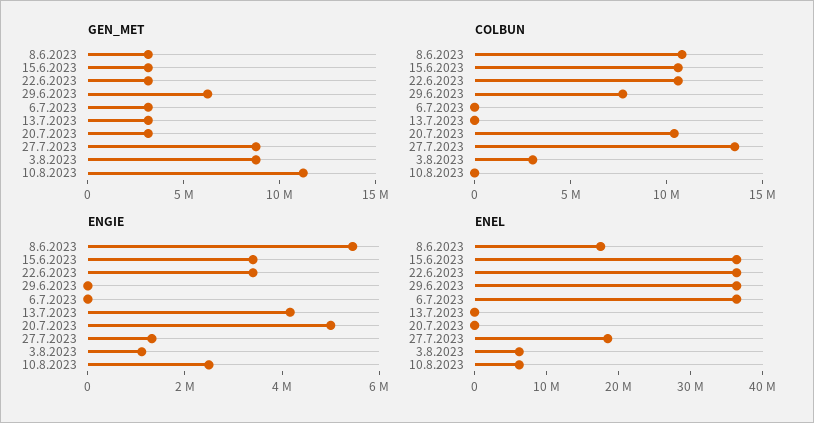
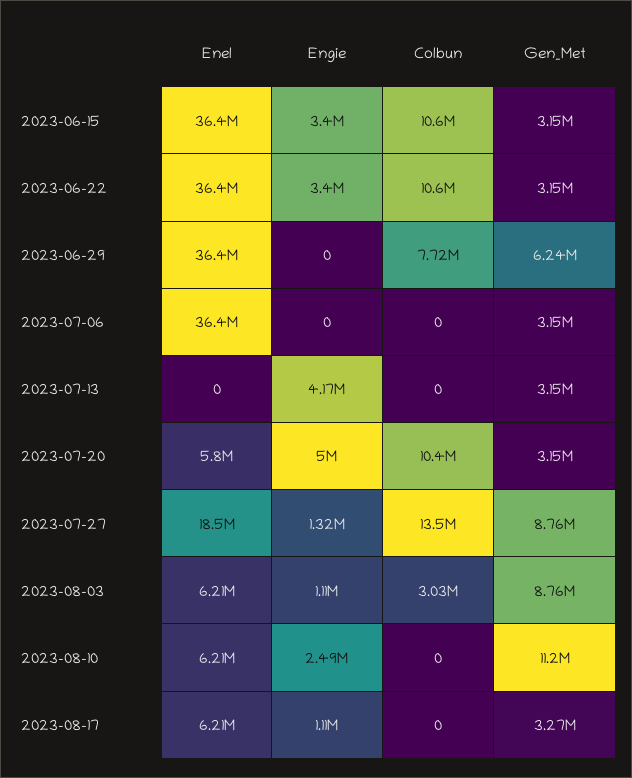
GEN_MET, 8.6.2023: 3000000 -> none
COLBUN, 8.6.2023: 11000000 -> none
ENGIE, 8.6.2023: 5500000 -> none
ENEL, 8.6.2023: 18000000 -> none
ENEL, 20.7.2023: 0 -> 5800000
ENEL, 2023-08-17: none -> 6210000
ENGIE, 2023-08-17: none -> 1110000
COLBUN, 2023-08-17: none -> 0
GEN_MET, 2023-08-17: none -> 3270000

